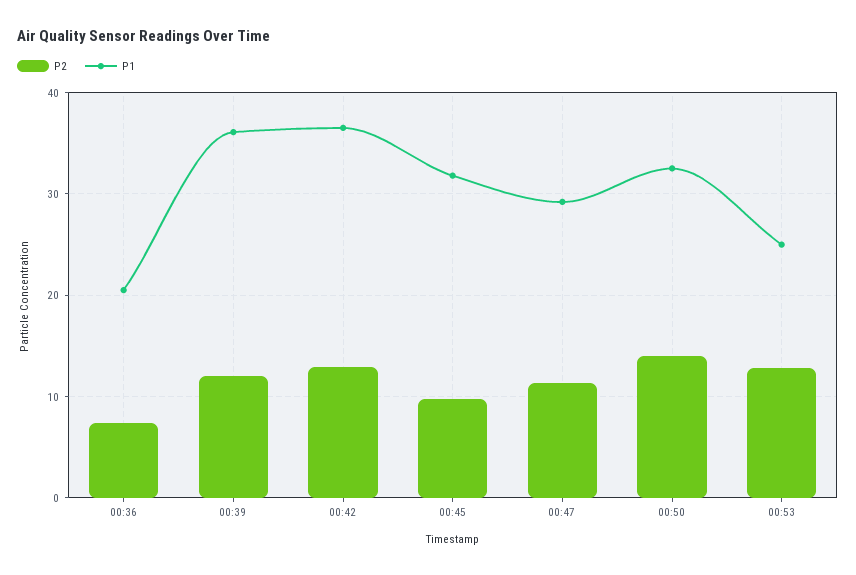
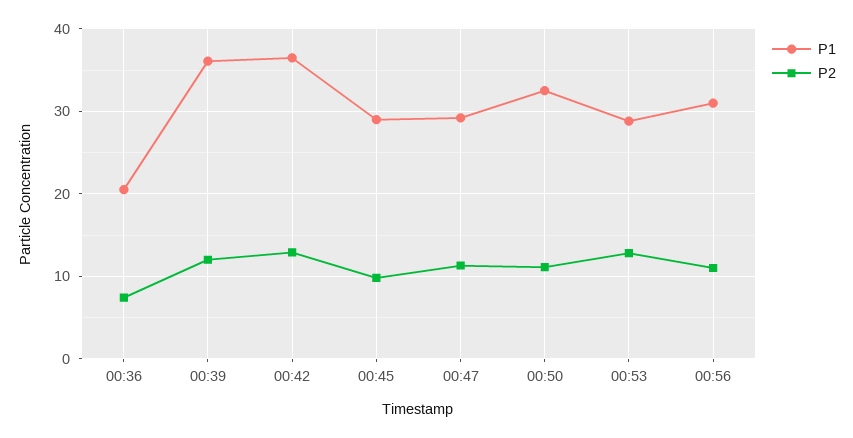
P1, 00:45: 32 -> 29
P2, 00:50: 14 -> 11
P1, 00:53: 25 -> 29
P1, 00:56: none -> 31
P2, 00:56: none -> 11

